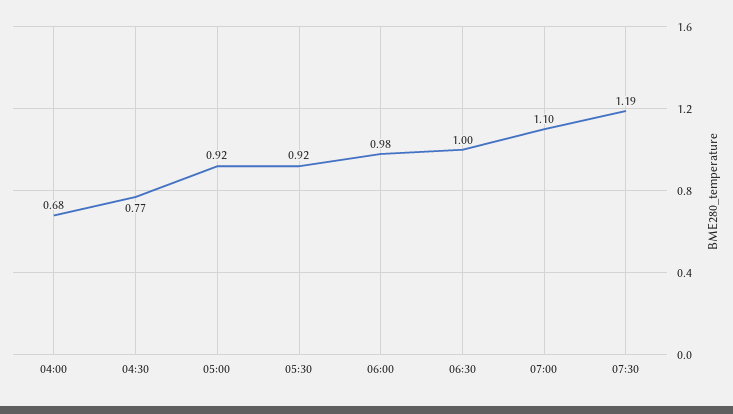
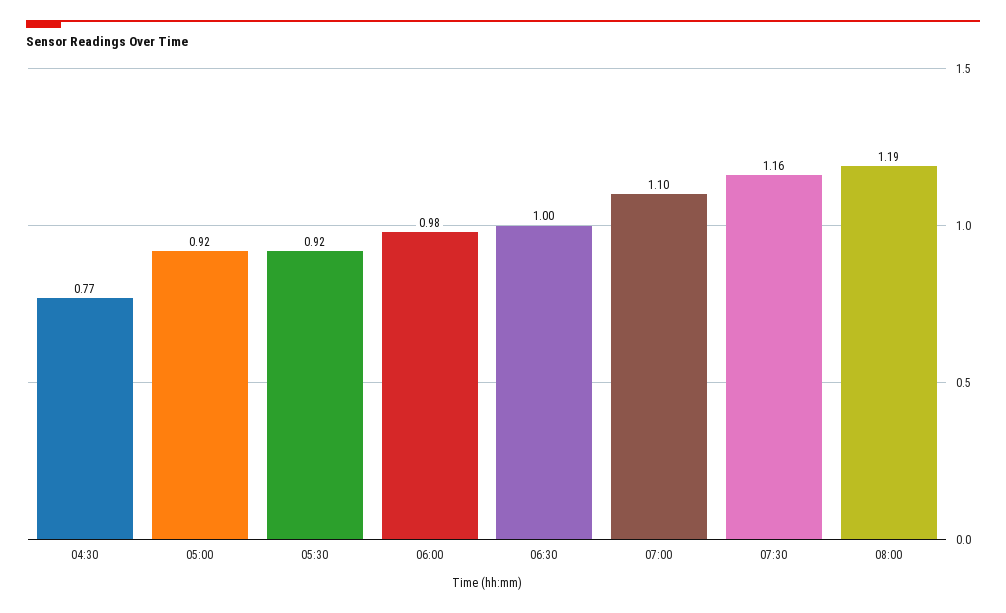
04:00: 0.68 -> none
07:30: 1.19 -> 1.16
08:00: none -> 1.19

